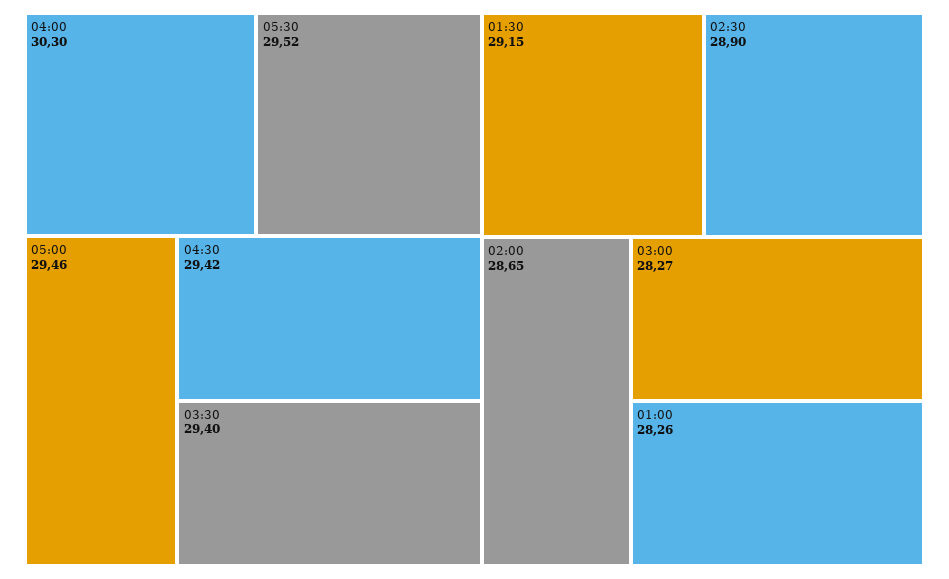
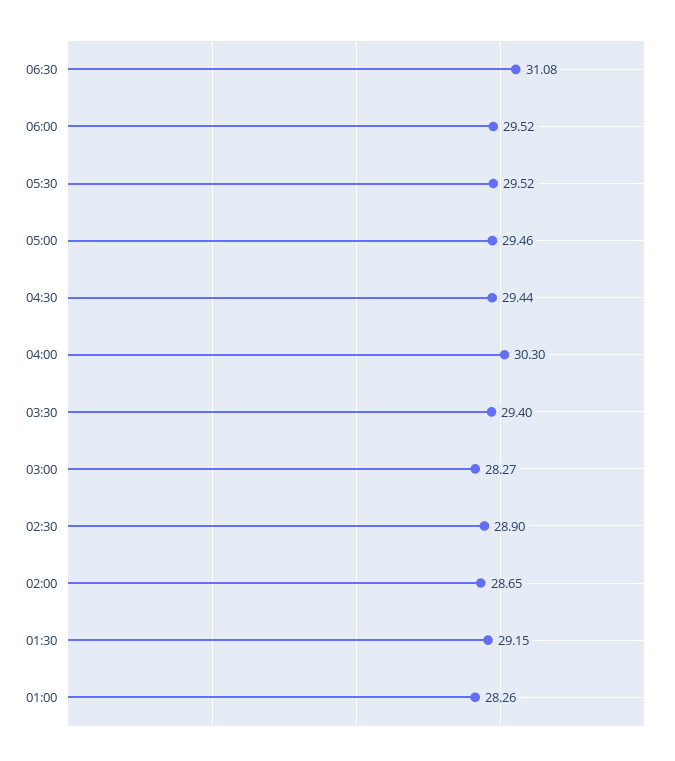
04:30: 29.42 -> 29.44
06:30: none -> 31.08
06:00: none -> 29.52

